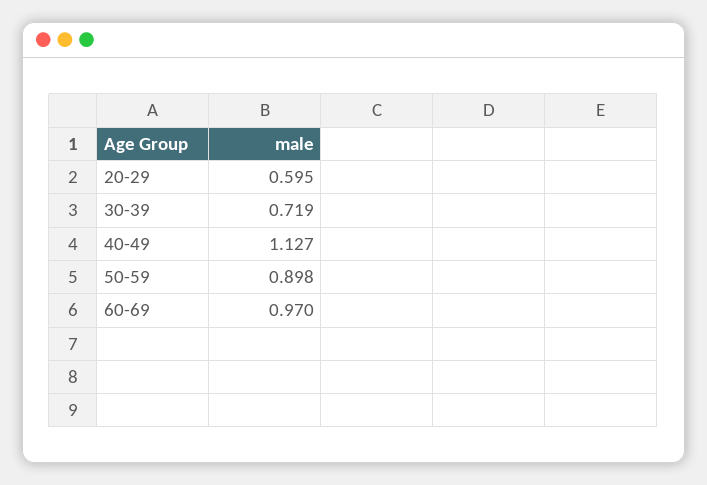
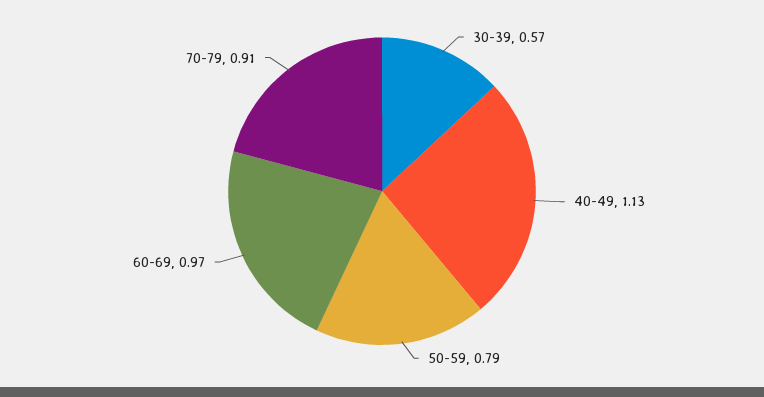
20-29: 0.595 -> none
30-39: 0.719 -> 0.57
50-59: 0.898 -> 0.79
70-79: none -> 0.91

